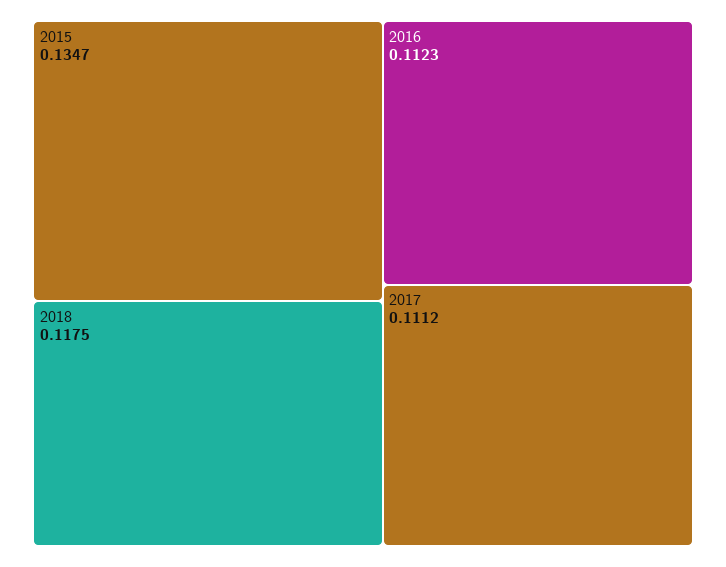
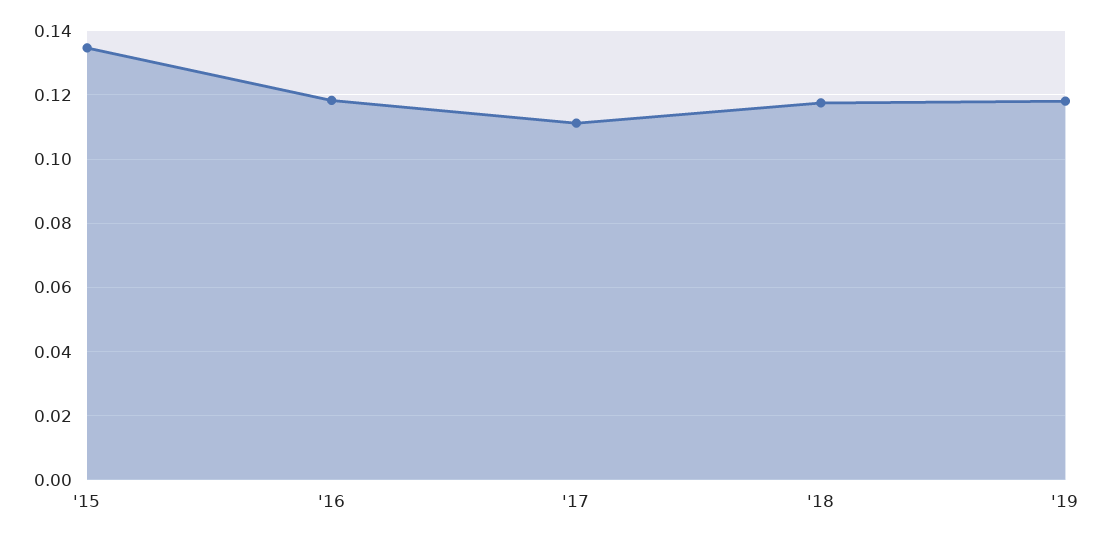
2016: 0.1123 -> 0.118
'19: none -> 0.118

